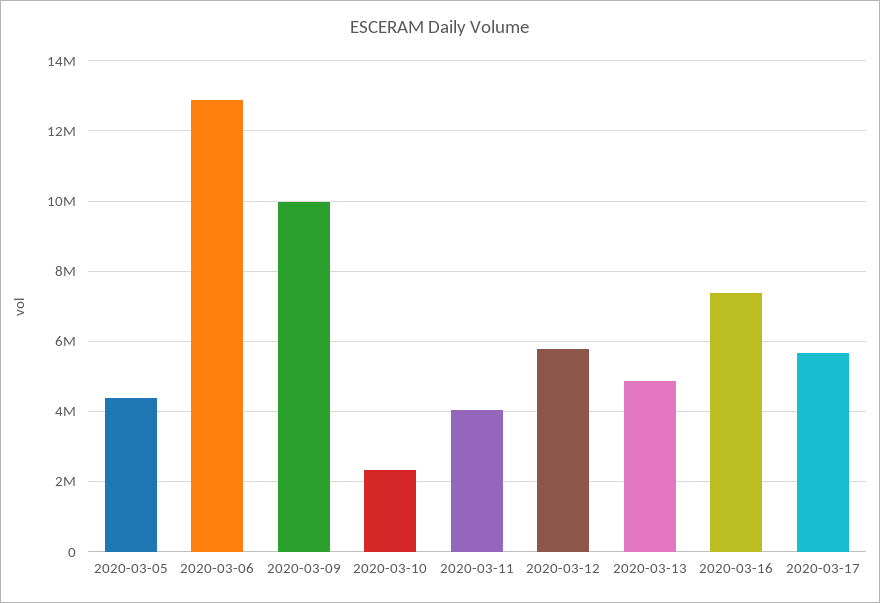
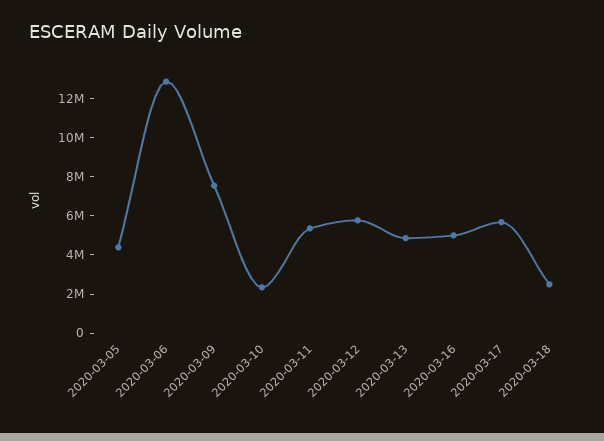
2020-03-09: 10000000 -> 7500000
2020-03-11: 4000000 -> 5500000
2020-03-16: 7400000 -> 5000000
2020-03-18: none -> 2500000

